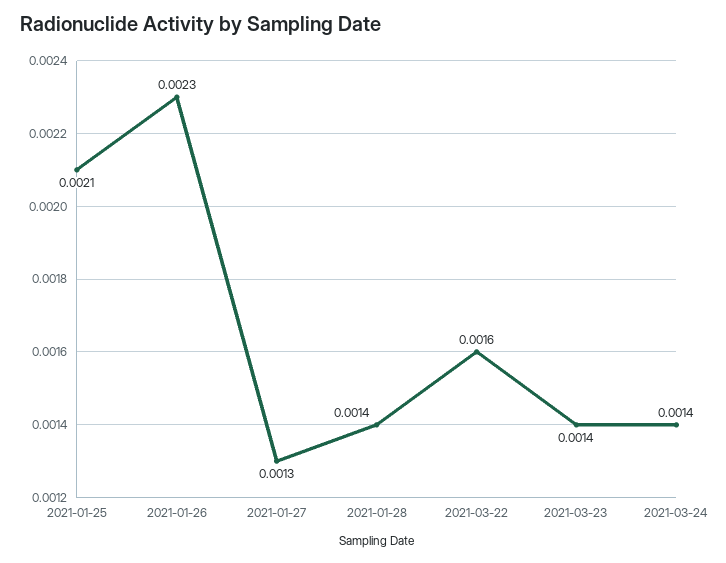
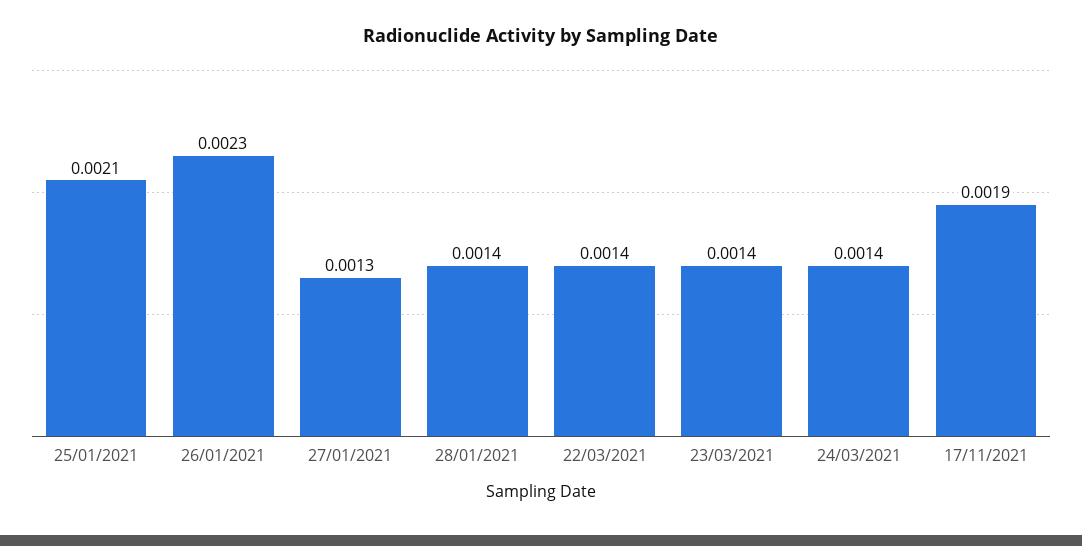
2021-03-22: 0.0016 -> 0.0014
17/11/2021: none -> 0.0019

